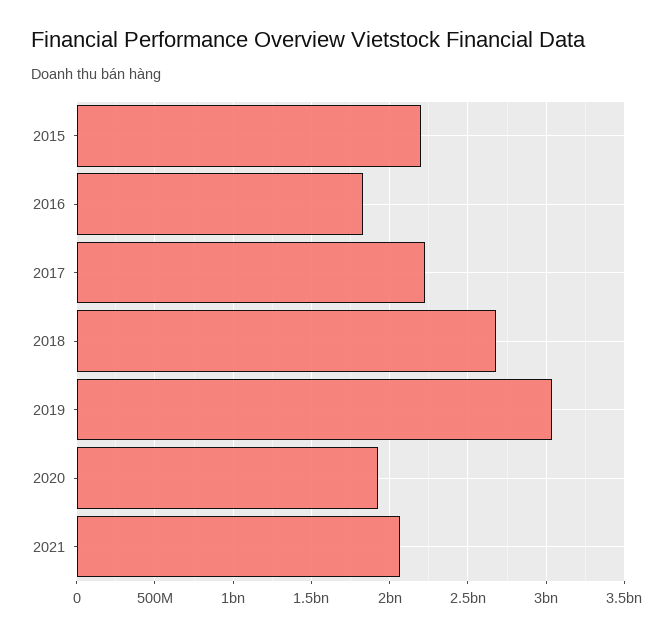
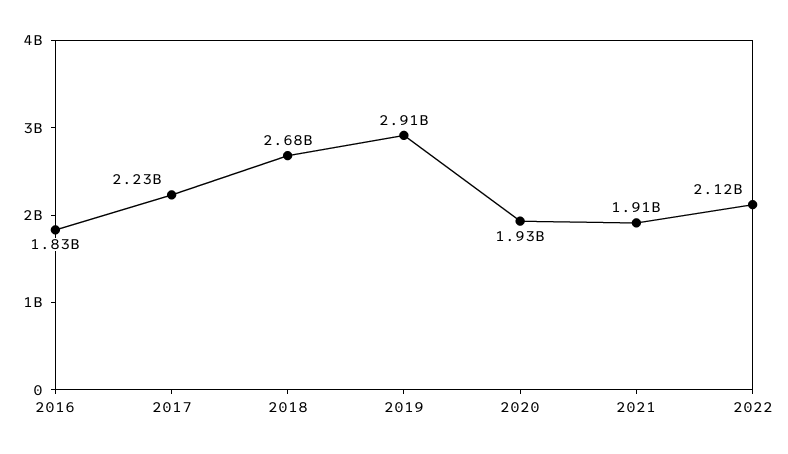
2015: 2200000000 -> none
2019: 3050000000 -> 2910000000
2021: 2050000000 -> 1910000000
2022: none -> 2120000000

